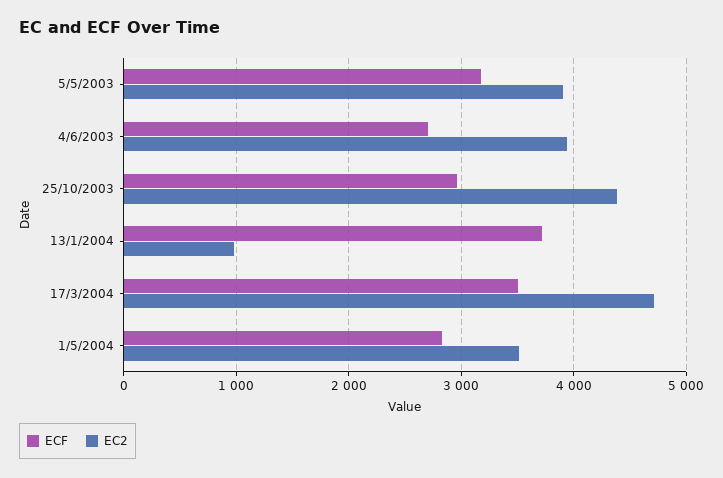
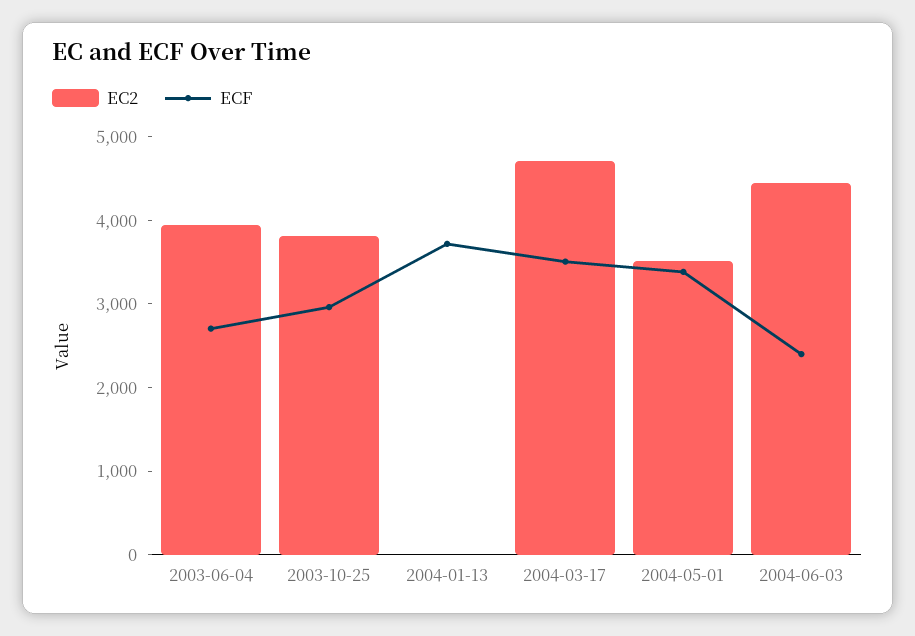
ECF, 5/5/2003: 3200 -> none
EC2, 5/5/2003: 3900 -> none
EC2, 25/10/2003: 4400 -> 3800
EC2, 13/1/2004: 1000 -> 0
ECF, 1/5/2004: 2800 -> 3400
EC2, 2004-06-03: none -> 4400
ECF, 2004-06-03: none -> 2400

